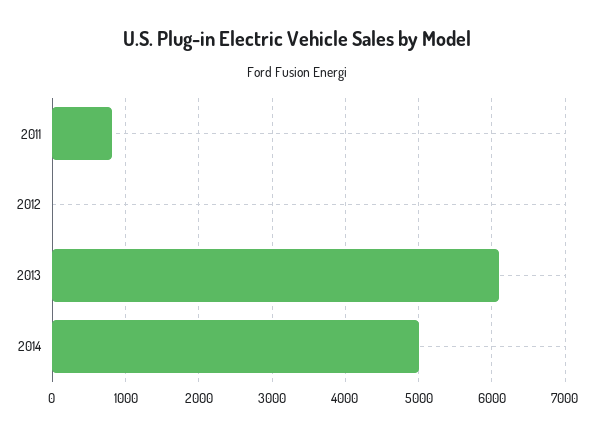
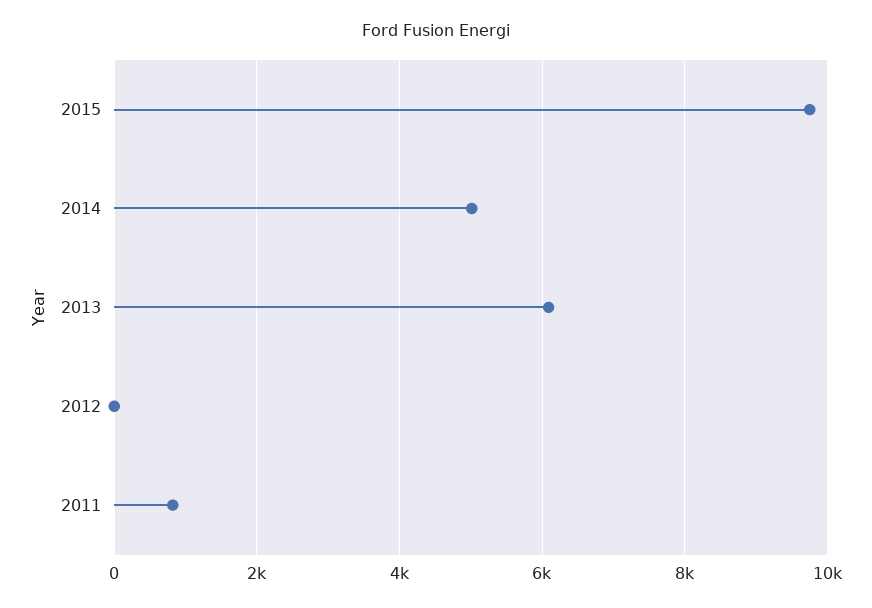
2015: none -> 9800

